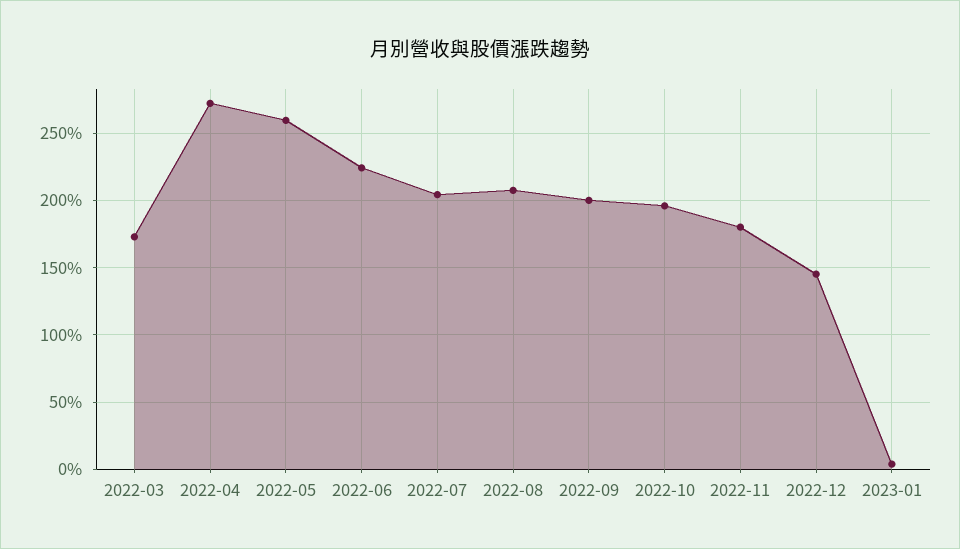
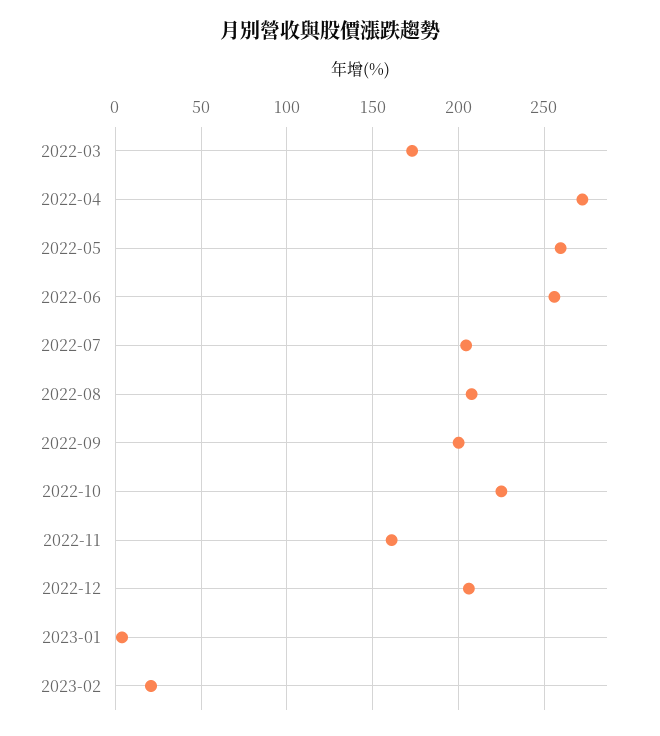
2022-06: 225 -> 255
2022-10: 195 -> 225
2022-11: 180 -> 160
2022-12: 145 -> 205
2023-02: none -> 20

